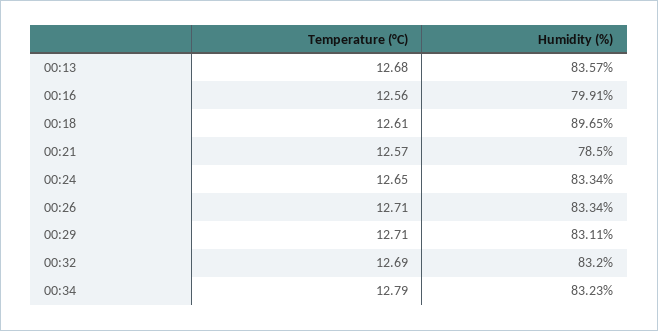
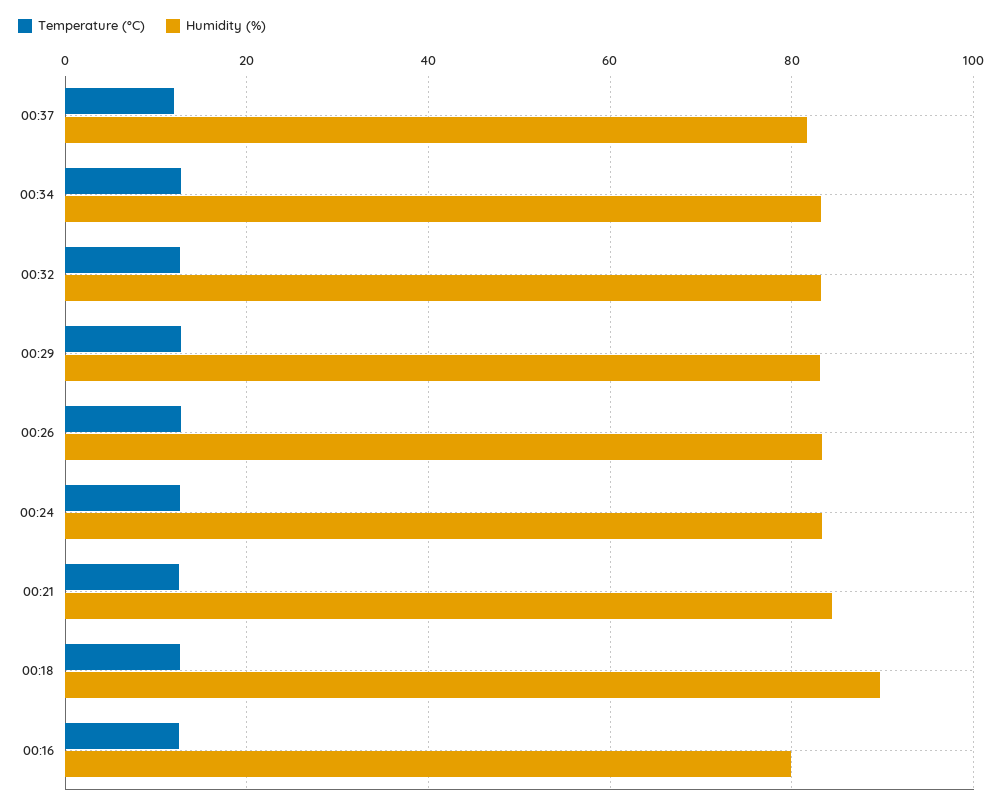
Temperature (°C), 00:13: 12.68 -> none
Humidity (%), 00:13: 83.57 -> none
Humidity (%), 00:21: 78.5 -> 84
Temperature (°C), 00:37: none -> 12
Humidity (%), 00:37: none -> 82

